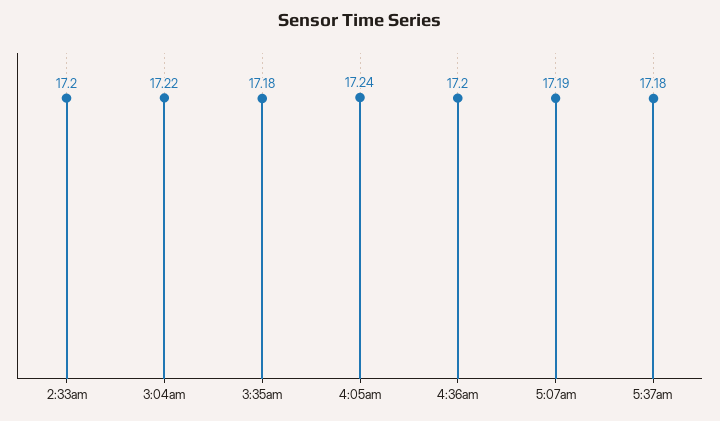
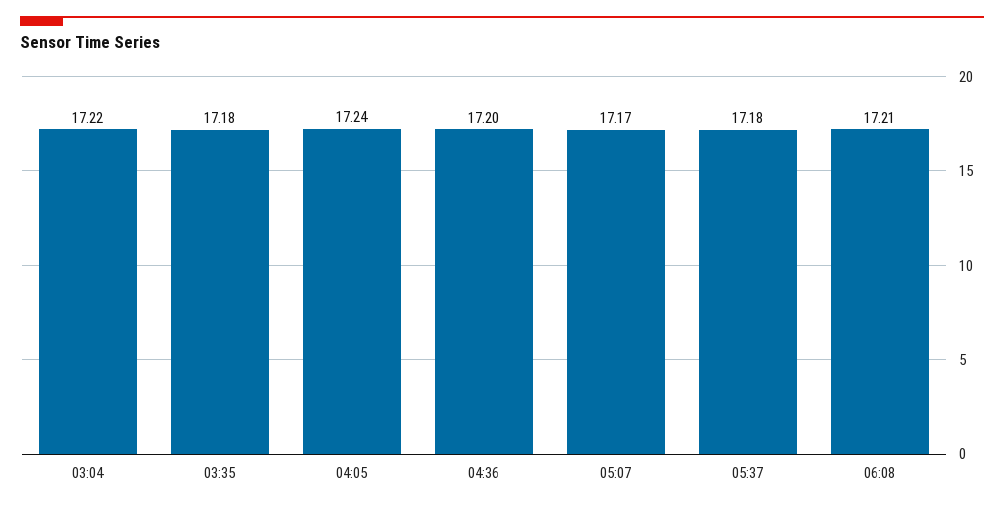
2:33am: 17.2 -> none
5:07am: 17.19 -> 17.17
06:08: none -> 17.21

